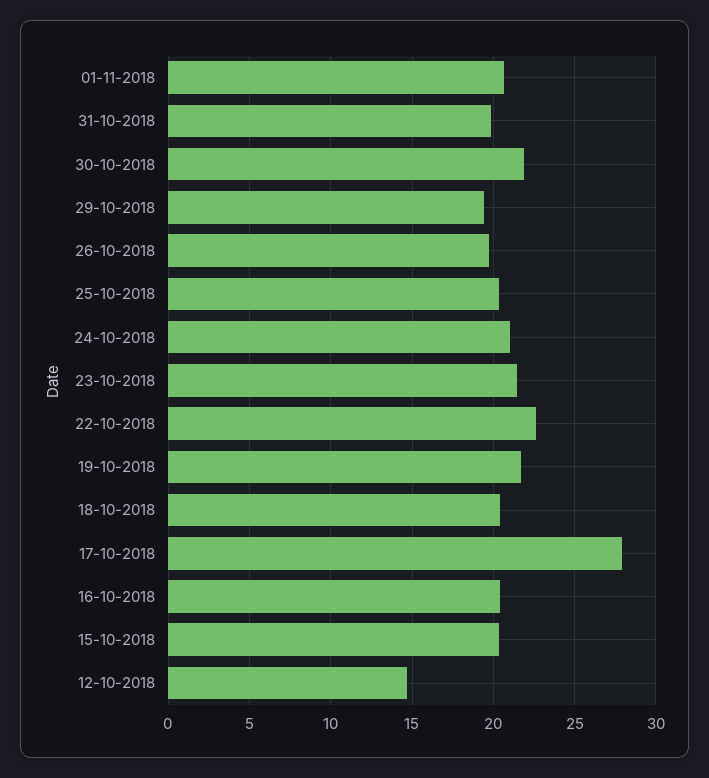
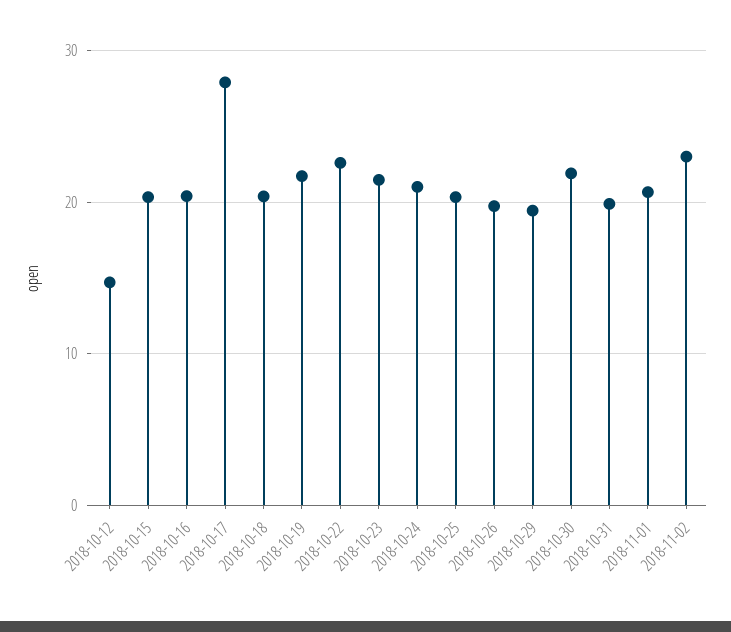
2018-11-02: none -> 23

